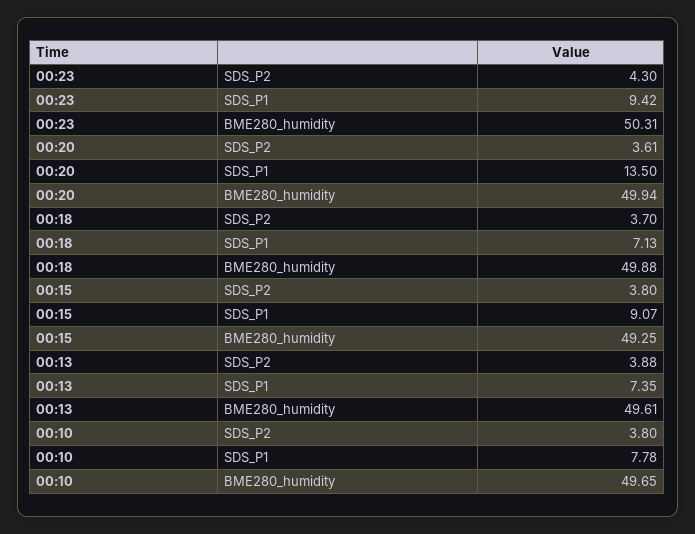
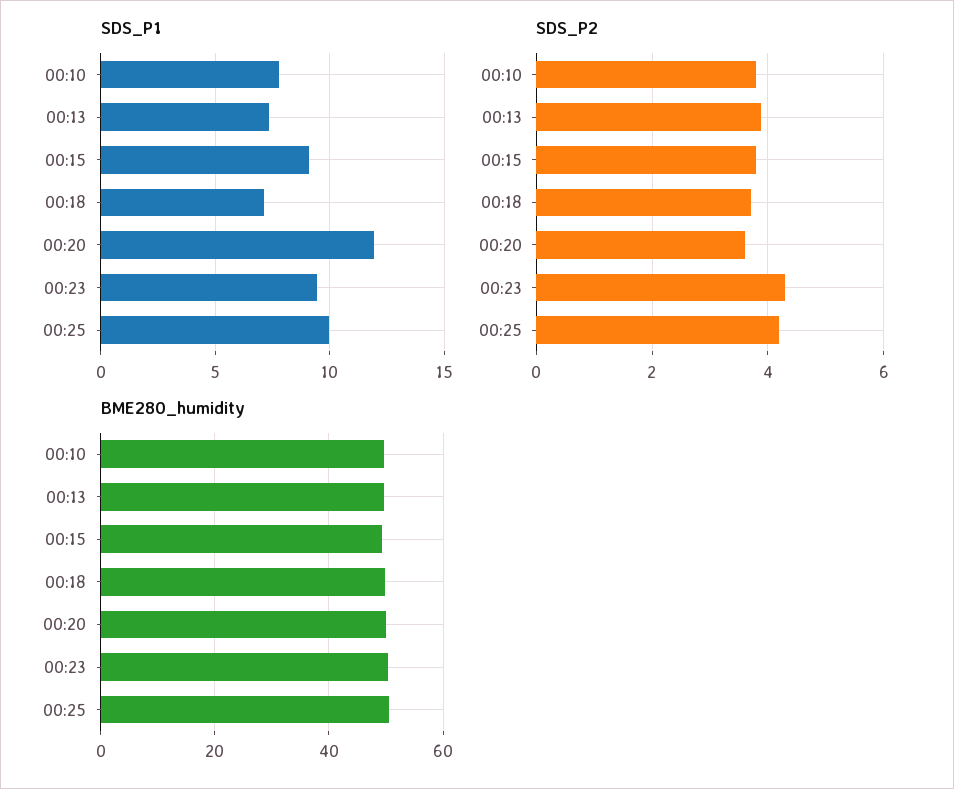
SDS_P1, 00:20: 13.5 -> 12
SDS_P1, 00:25: none -> 10
SDS_P2, 00:25: none -> 4.2
BME280_humidity, 00:25: none -> 50

